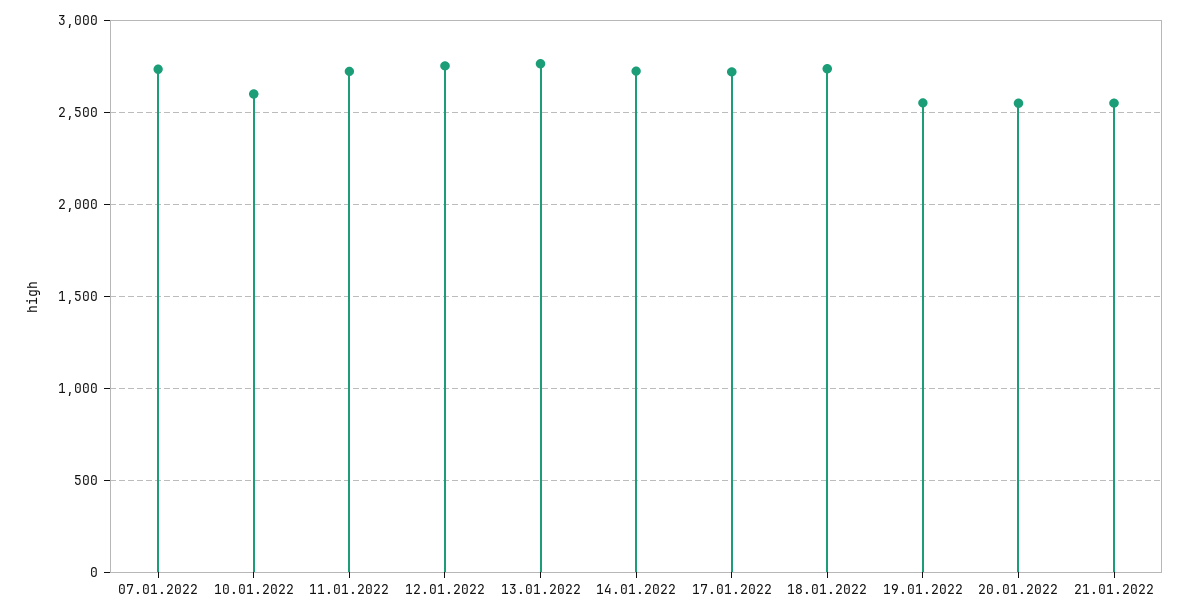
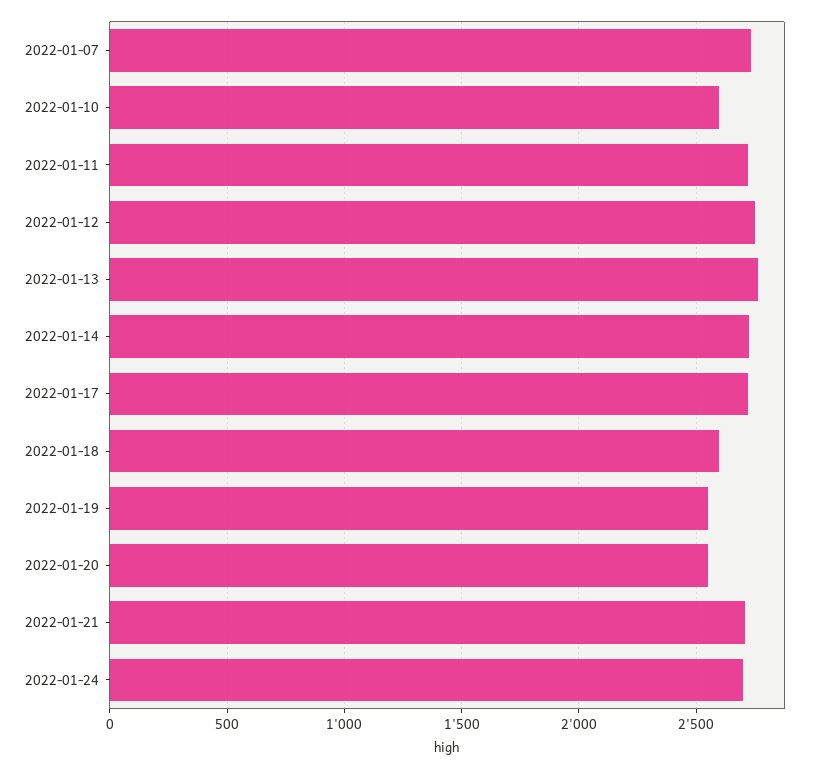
18.01.2022: 2750 -> 2600
21.01.2022: 2550 -> 2700
2022-01-24: none -> 2700

